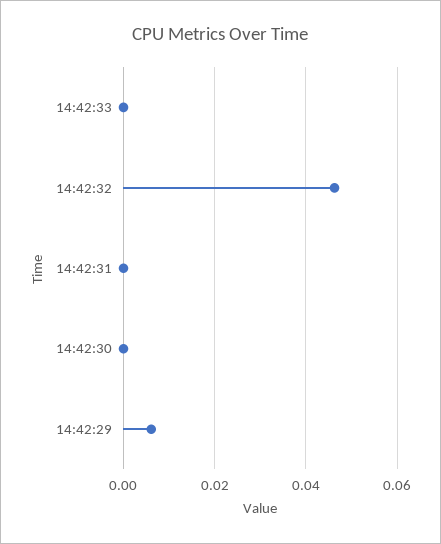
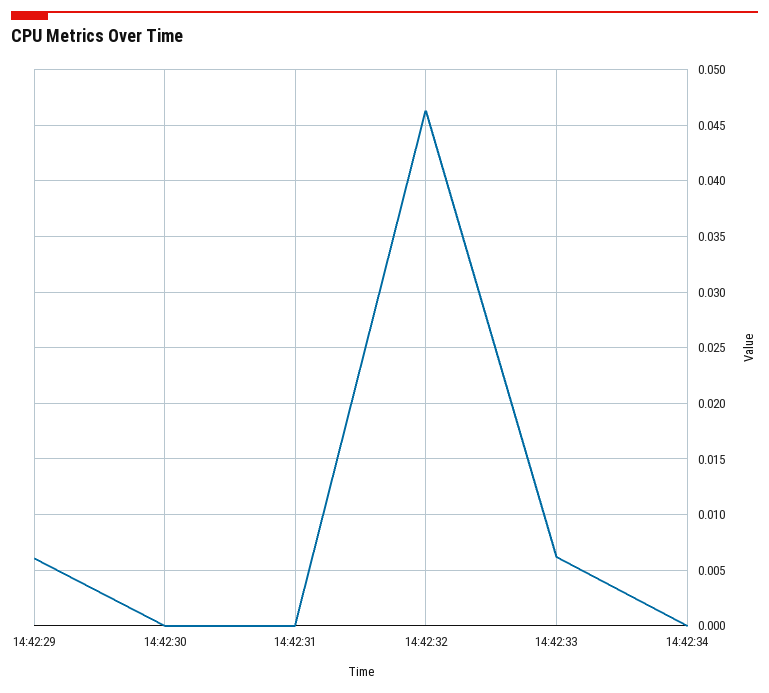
14:42:33: 0 -> 0.006
14:42:34: none -> 0

